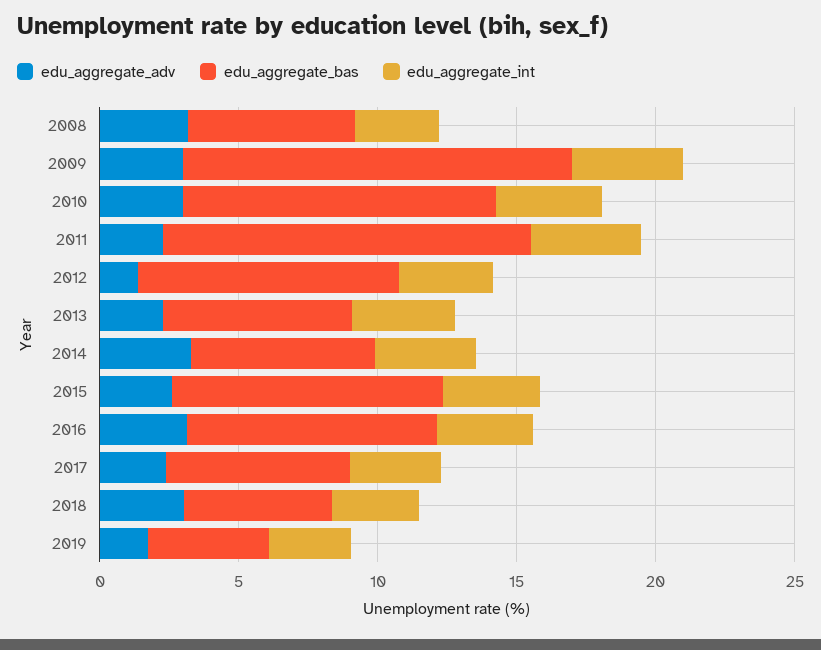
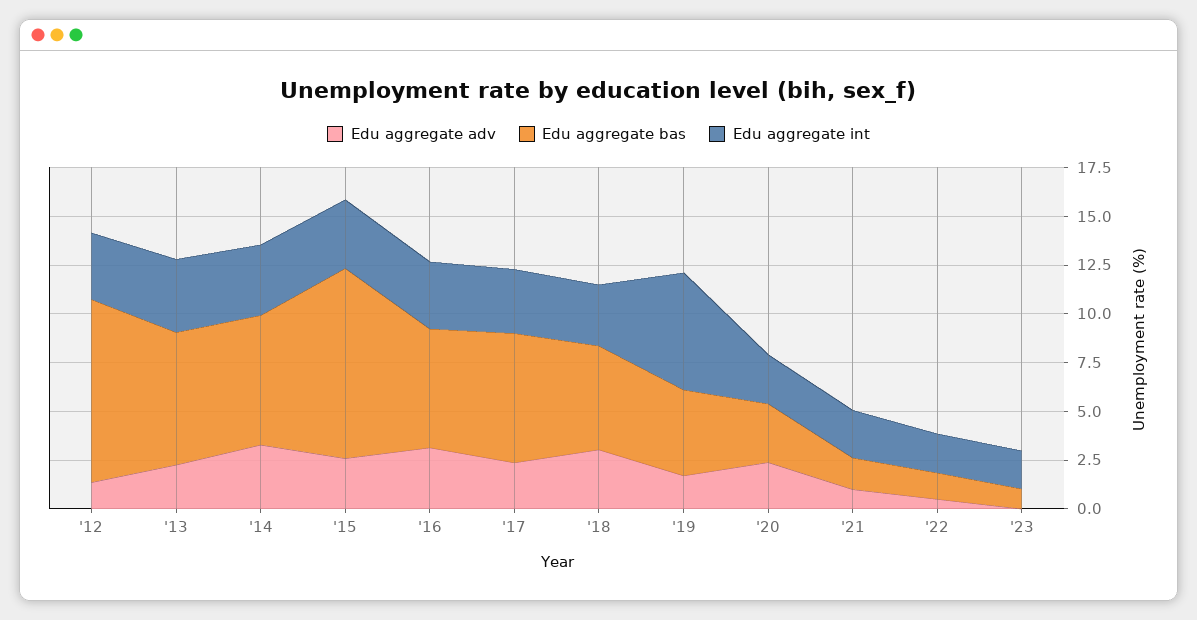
edu_aggregate_adv, 2008: 3 -> none
edu_aggregate_bas, 2008: 6 -> none
edu_aggregate_int, 2008: 3 -> none
edu_aggregate_adv, 2009: 3 -> none
edu_aggregate_bas, 2009: 14 -> none
edu_aggregate_int, 2009: 4 -> none
edu_aggregate_adv, 2010: 3 -> none
edu_aggregate_bas, 2010: 11 -> none
edu_aggregate_int, 2010: 4 -> none
edu_aggregate_adv, 2011: 2 -> none
edu_aggregate_bas, 2011: 13 -> none
edu_aggregate_int, 2011: 4 -> none
edu_aggregate_bas, 2016: 9 -> 6
edu_aggregate_int, 2019: 3 -> 6
edu_aggregate_adv, '20: none -> 2.5
edu_aggregate_bas, '20: none -> 3
edu_aggregate_int, '20: none -> 2.5
edu_aggregate_adv, '21: none -> 1
edu_aggregate_bas, '21: none -> 1.5
edu_aggregate_int, '21: none -> 2.5
edu_aggregate_adv, '22: none -> 0.5
edu_aggregate_bas, '22: none -> 1.5
edu_aggregate_int, '22: none -> 2
edu_aggregate_adv, '23: none -> 0
edu_aggregate_bas, '23: none -> 1
edu_aggregate_int, '23: none -> 2

